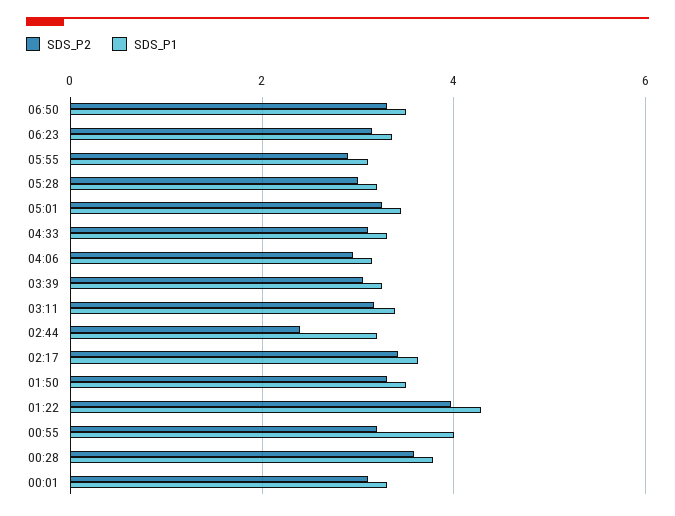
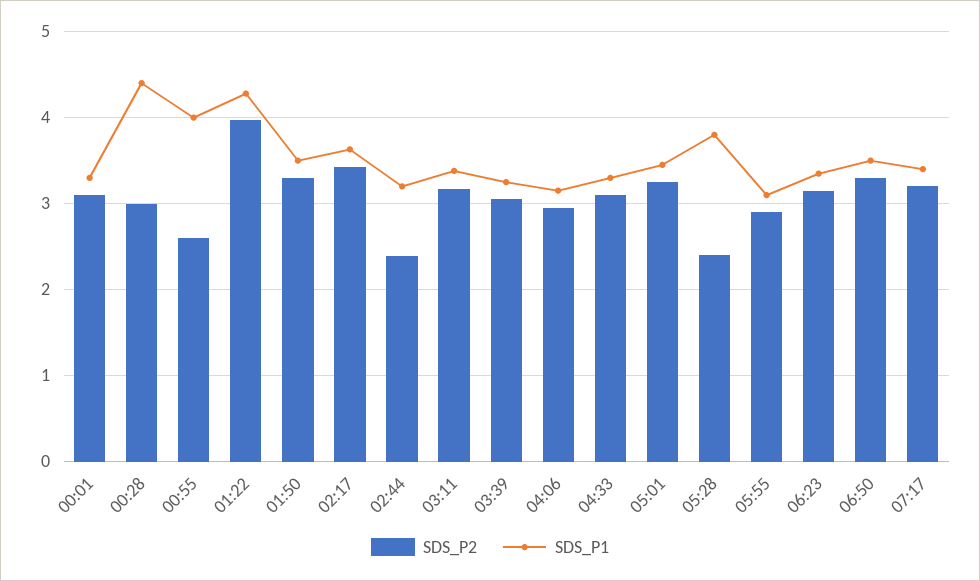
SDS_P2, 05:28: 3 -> 2.4
SDS_P1, 05:28: 3.2 -> 3.8
SDS_P2, 00:55: 3.2 -> 2.6
SDS_P2, 00:28: 3.6 -> 3
SDS_P1, 00:28: 3.8 -> 4.4
SDS_P2, 07:17: none -> 3.2
SDS_P1, 07:17: none -> 3.4

